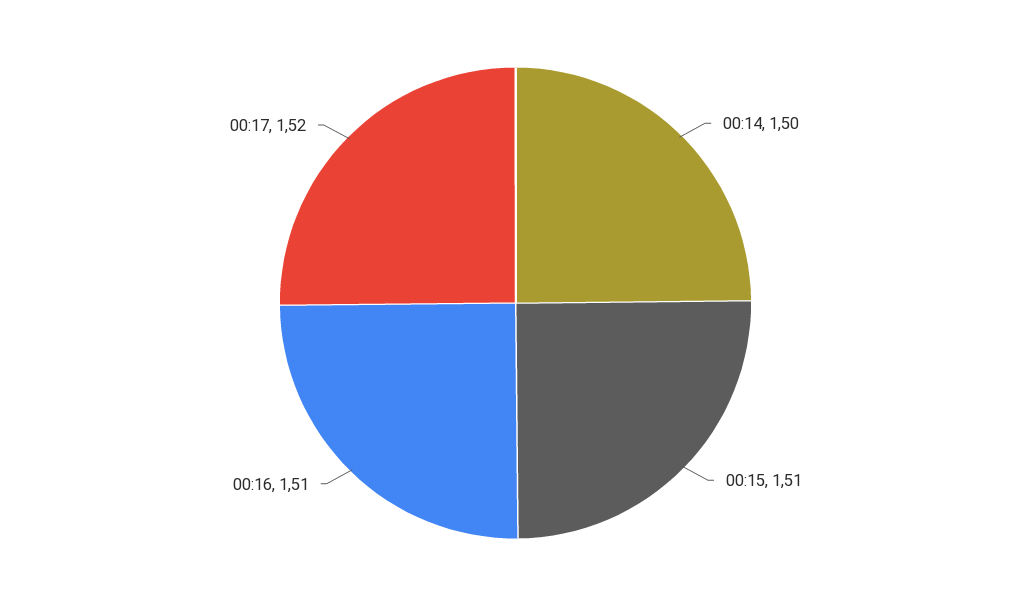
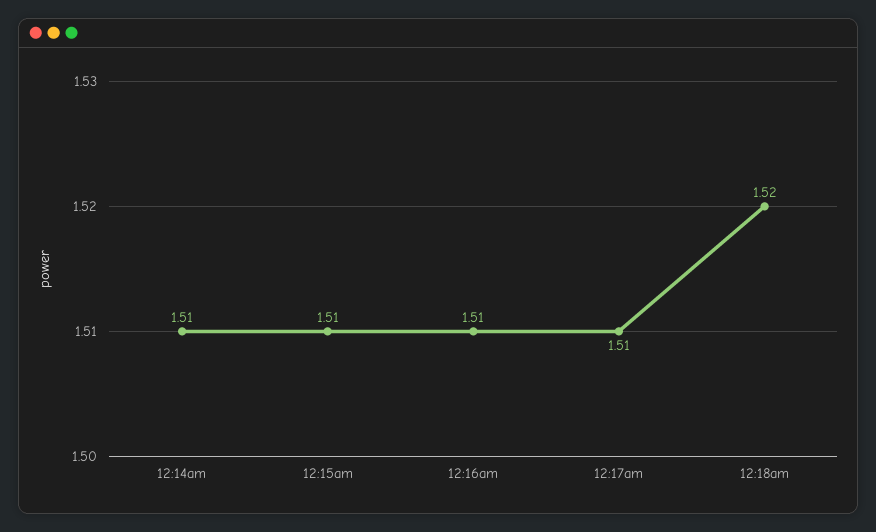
00:14: 1.5 -> 1.51
00:17: 1.52 -> 1.51
12:18am: none -> 1.52

